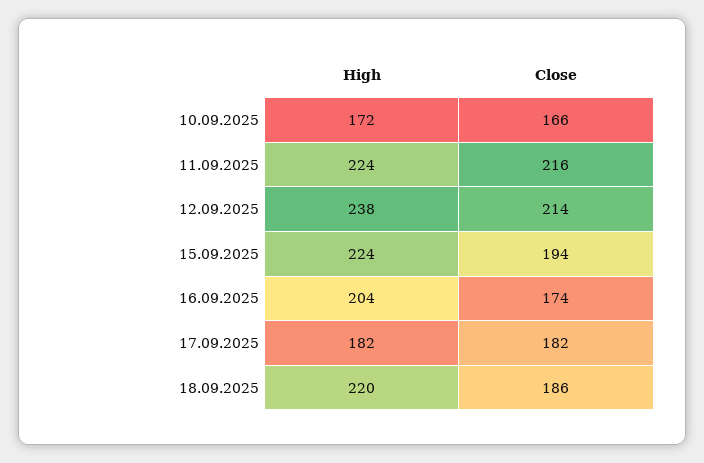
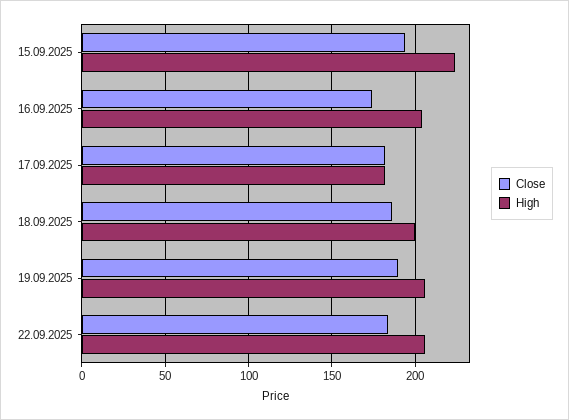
High, 10.09.2025: 172 -> none
Close, 10.09.2025: 166 -> none
High, 11.09.2025: 224 -> none
Close, 11.09.2025: 216 -> none
High, 12.09.2025: 238 -> none
Close, 12.09.2025: 214 -> none
High, 18.09.2025: 220 -> 200
Close, 19.09.2025: none -> 190
High, 19.09.2025: none -> 205
Close, 22.09.2025: none -> 185
High, 22.09.2025: none -> 205

